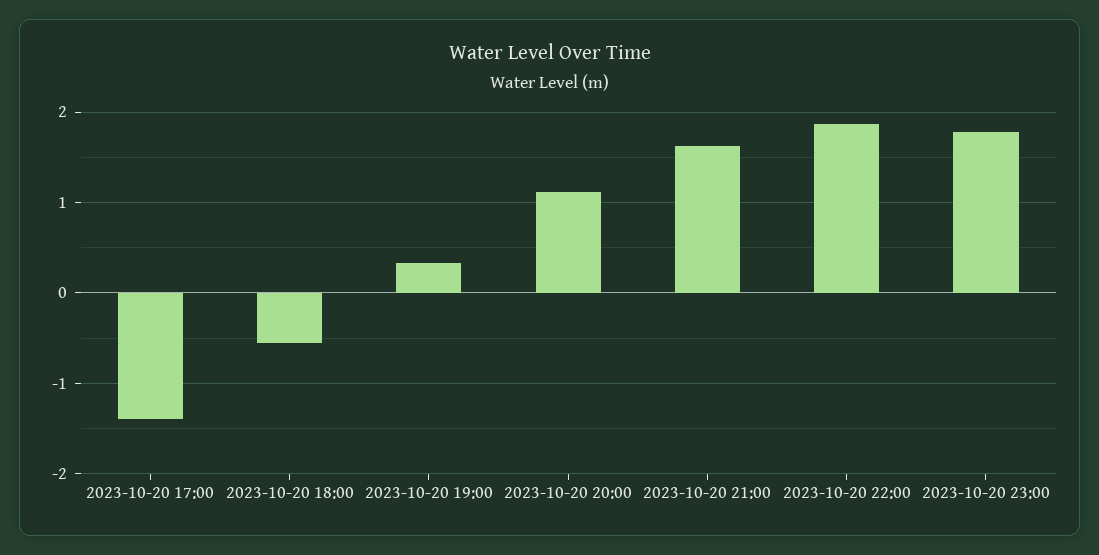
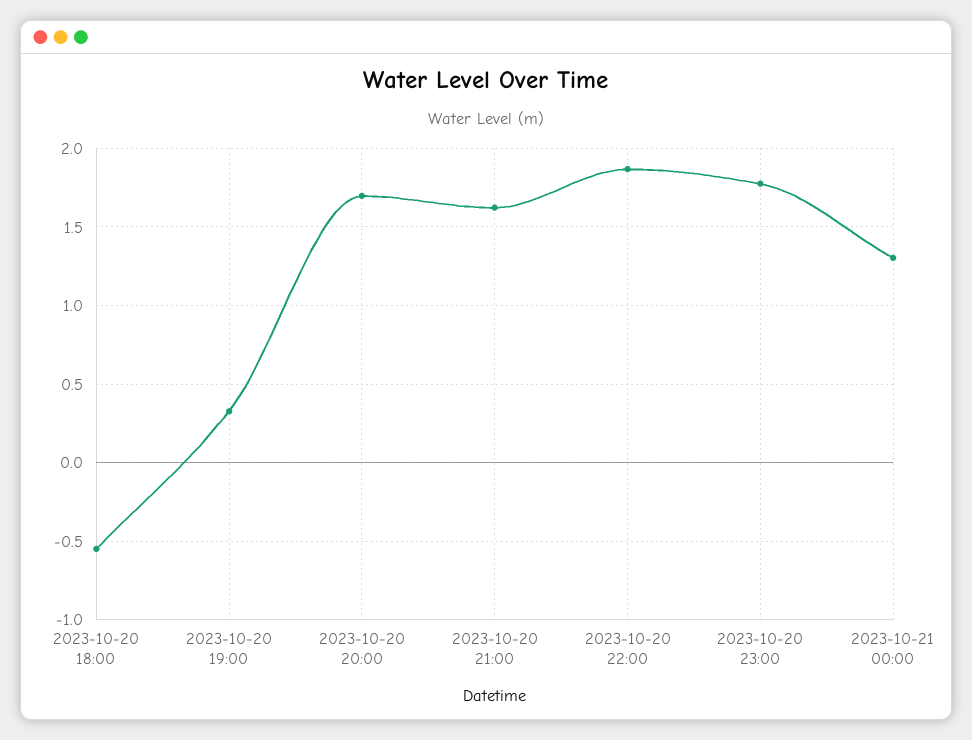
2023-10-20 17:00: -1.4 -> none
2023-10-20 20:00: 1.1 -> 1.7
2023-10-21 00:00: none -> 1.3

